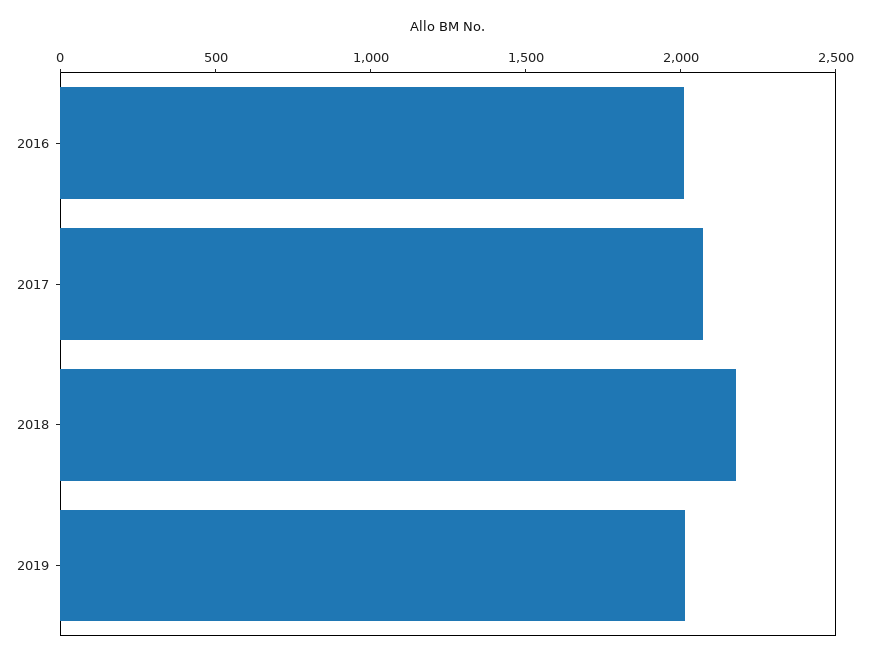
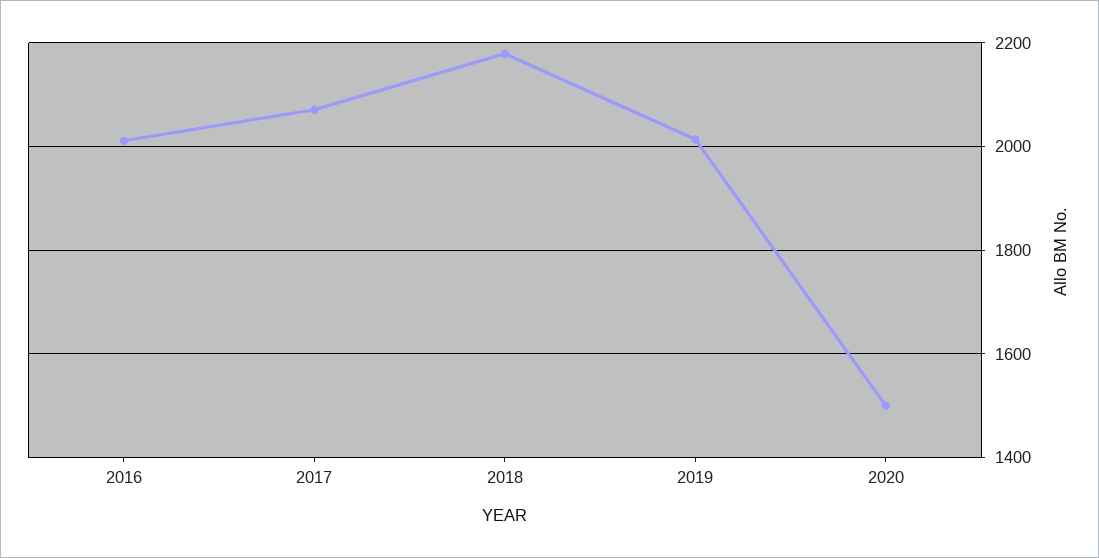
2020: none -> 1500

